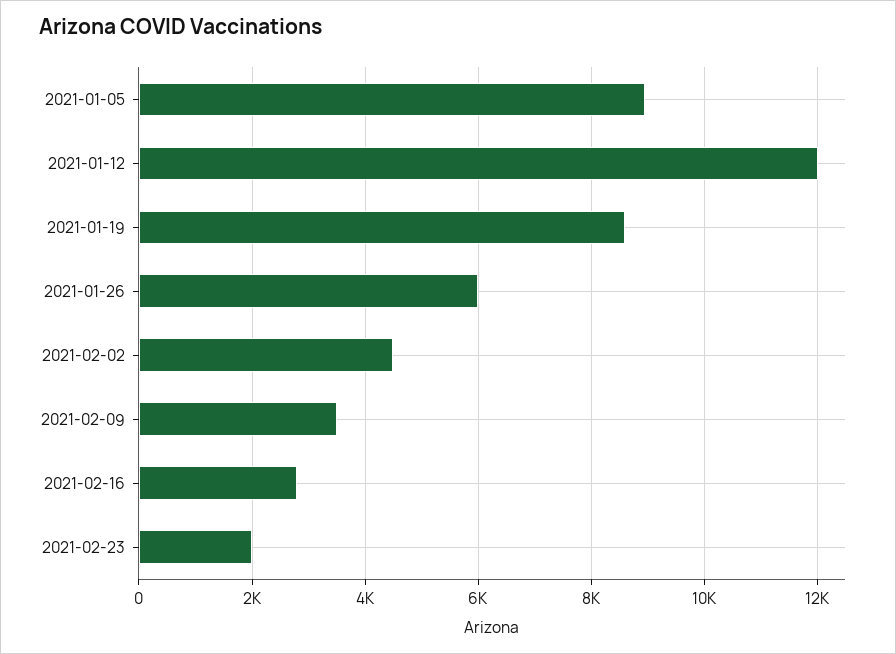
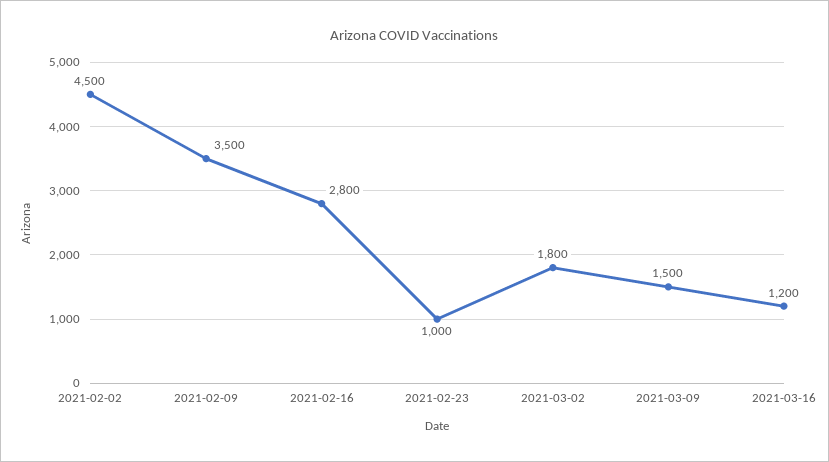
2021-01-05: 9000 -> none
2021-01-12: 12000 -> none
2021-01-19: 8600 -> none
2021-01-26: 6000 -> none
2021-02-23: 2000 -> 1000
2021-03-02: none -> 1800
2021-03-09: none -> 1500
2021-03-16: none -> 1200

